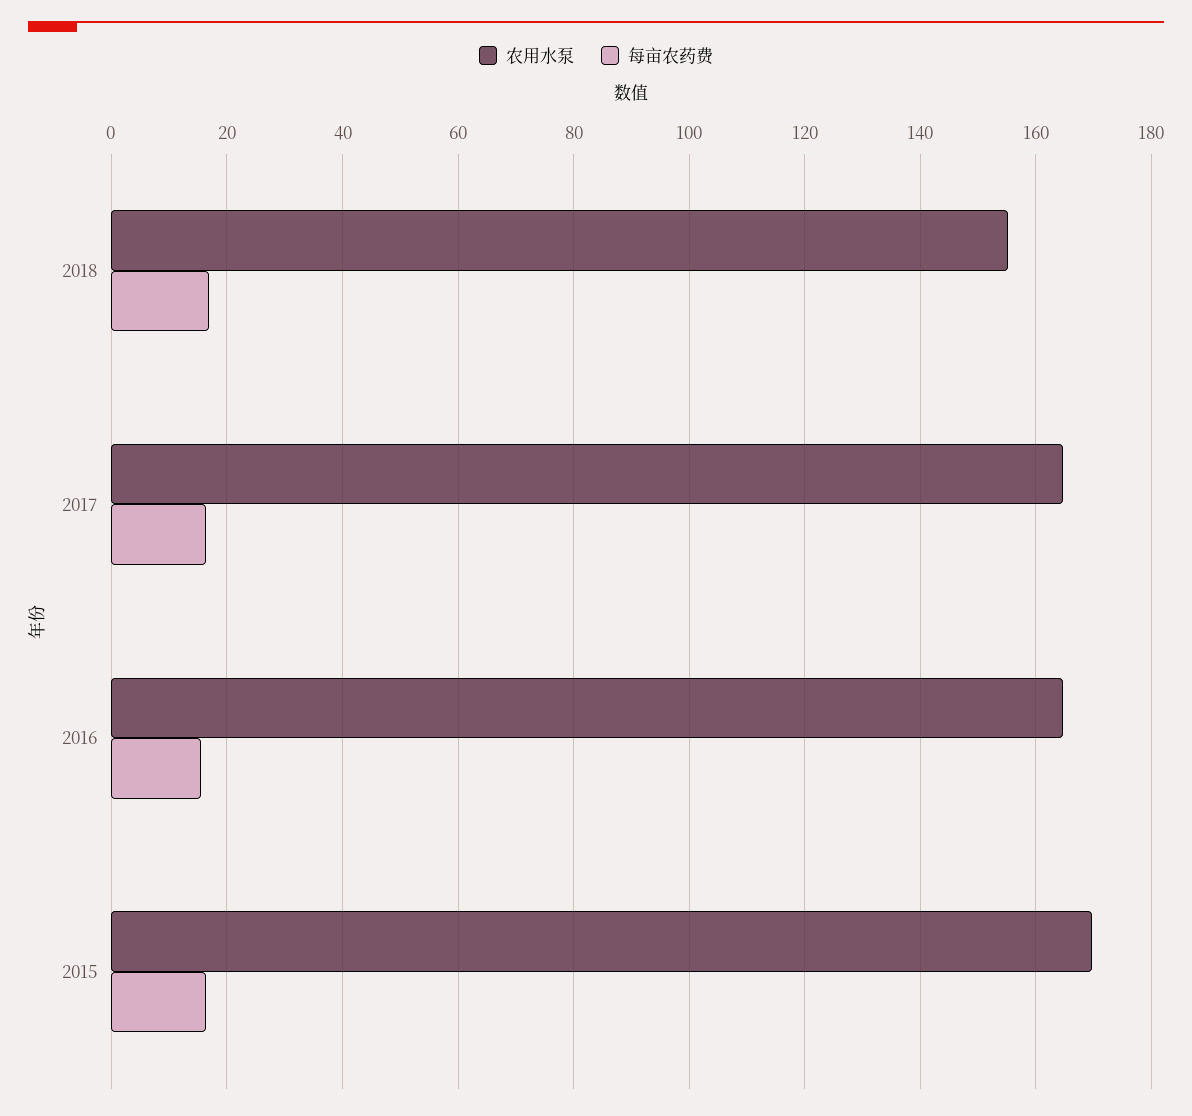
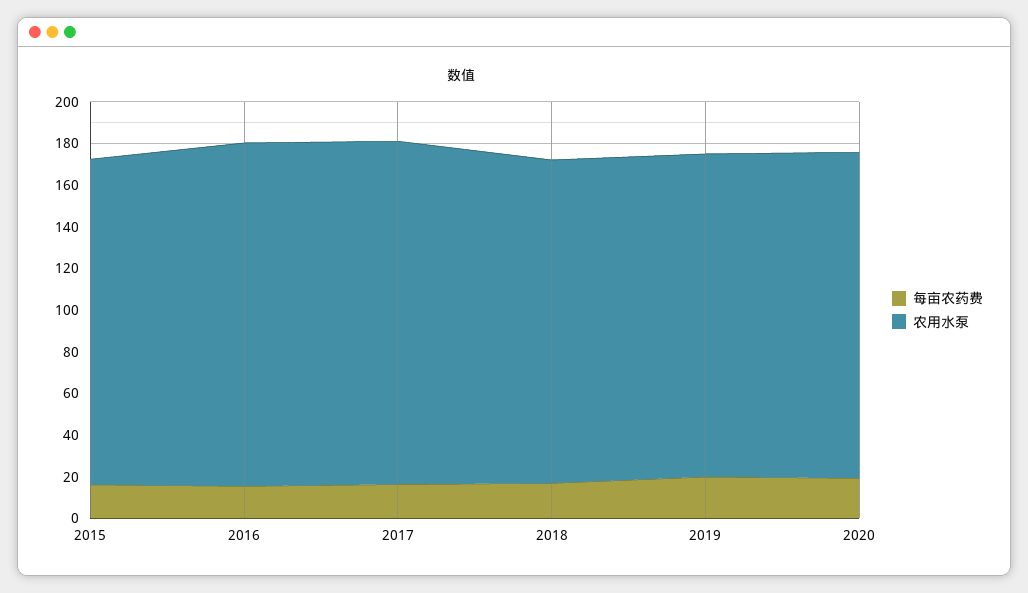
农用水泵, 2015: 170 -> 155
每亩农药费, 2019: none -> 20
农用水泵, 2019: none -> 155
每亩农药费, 2020: none -> 20
农用水泵, 2020: none -> 155

